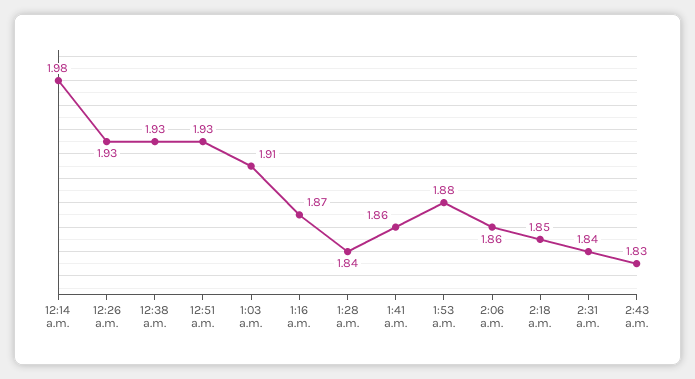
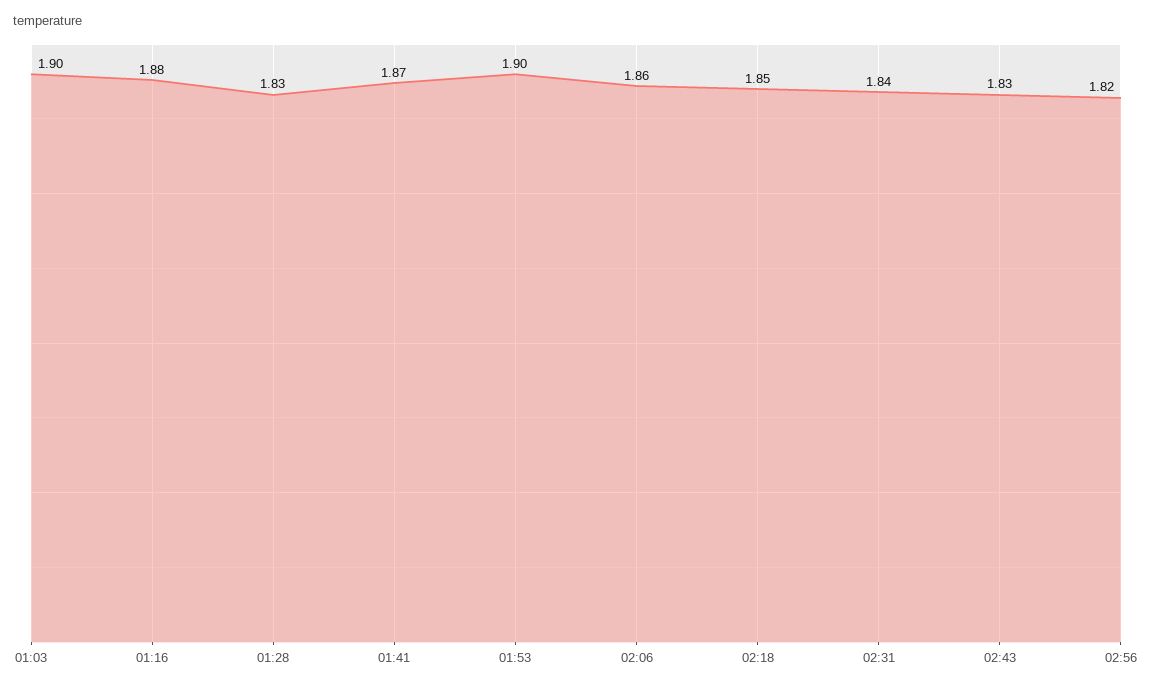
12:14 a.m.: 1.98 -> none
12:26 a.m.: 1.93 -> none
12:38 a.m.: 1.93 -> none
12:51 a.m.: 1.93 -> none
1:03 a.m.: 1.91 -> 1.9
1:16 a.m.: 1.87 -> 1.88
1:28 a.m.: 1.84 -> 1.83
1:41 a.m.: 1.86 -> 1.87
1:53 a.m.: 1.88 -> 1.9
02:56: none -> 1.82

